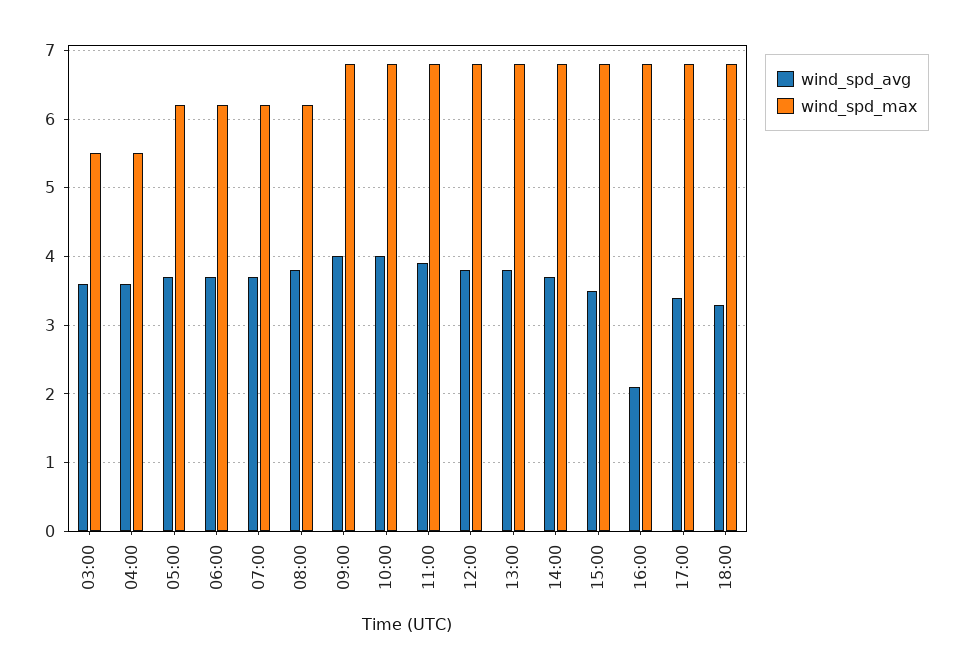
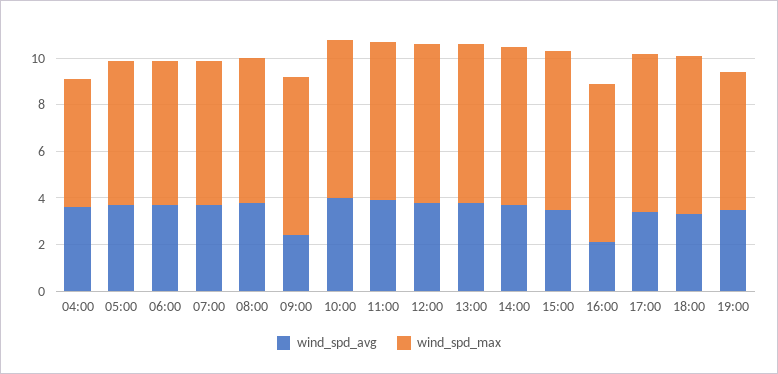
wind_spd_avg, 03:00: 3.6 -> none
wind_spd_max, 03:00: 5.5 -> none
wind_spd_avg, 09:00: 4 -> 2.5
wind_spd_avg, 19:00: none -> 3.5
wind_spd_max, 19:00: none -> 6

